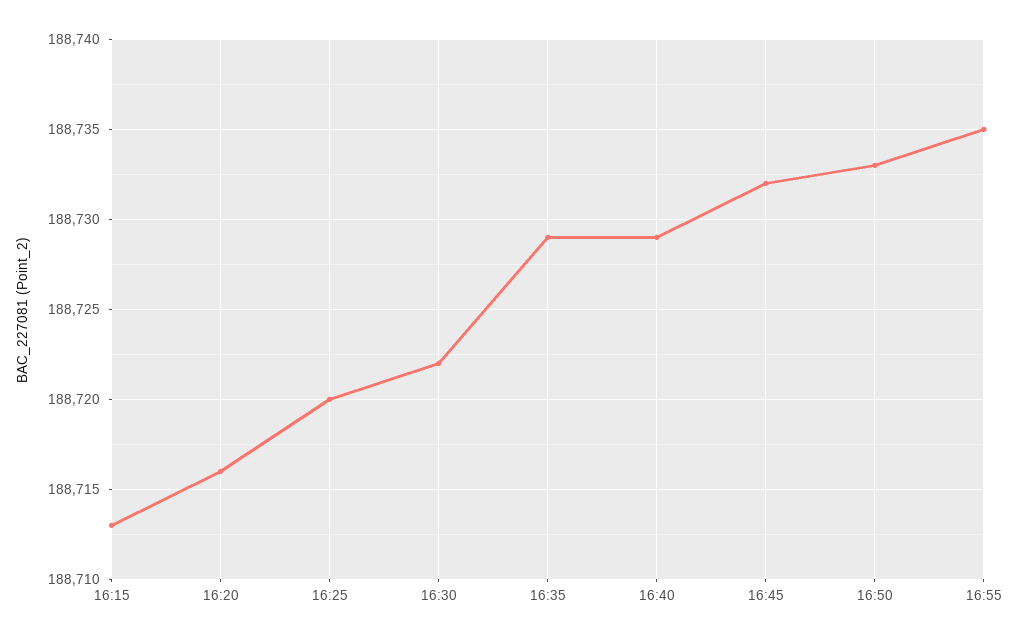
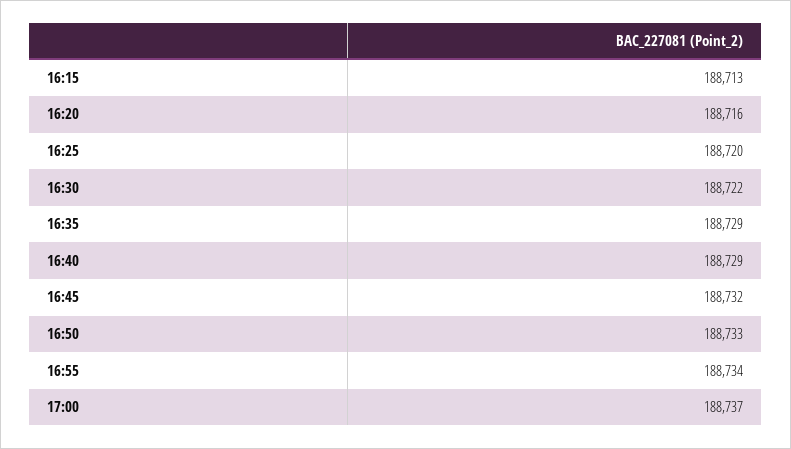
16:55: 188735 -> 188734
17:00: none -> 188737

